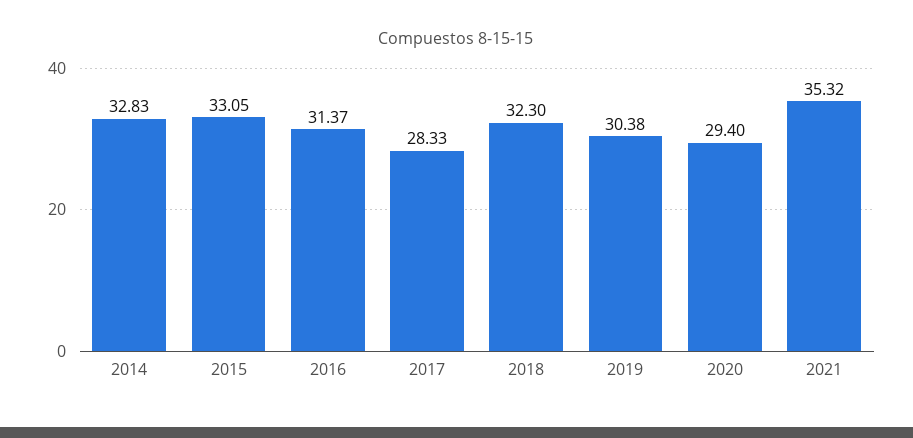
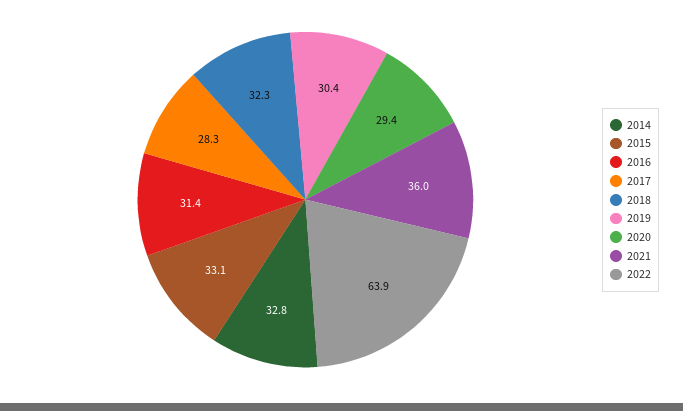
2021: 35.32 -> 36
2022: none -> 63.9

